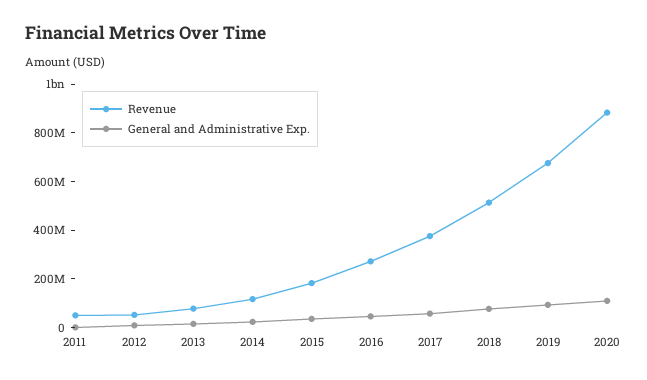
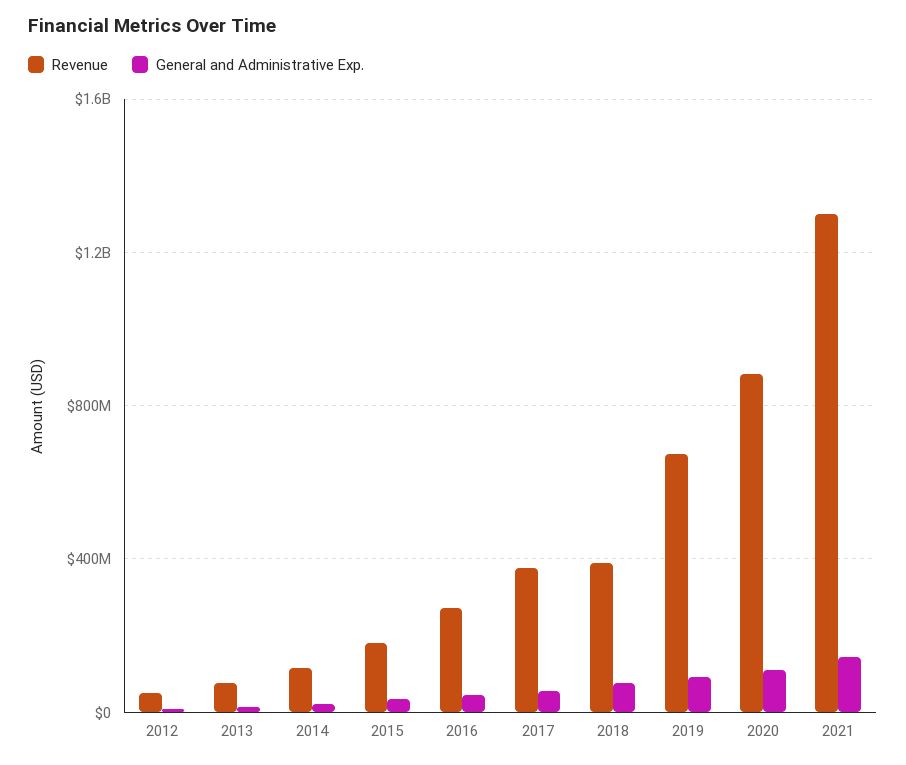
Revenue, 2011: 50000000 -> none
General and Administrative Exp., 2011: 0 -> none
Revenue, 2018: 500000000 -> 400000000
Revenue, 2021: none -> 1300000000
General and Administrative Exp., 2021: none -> 150000000

